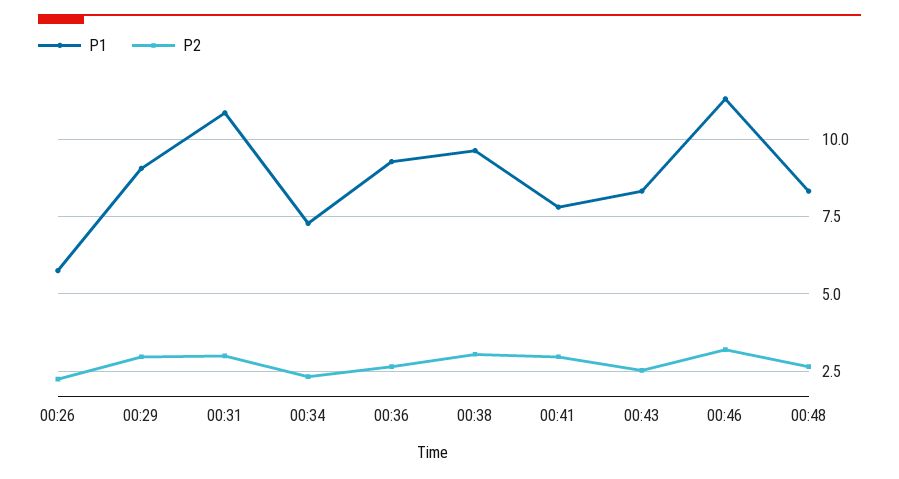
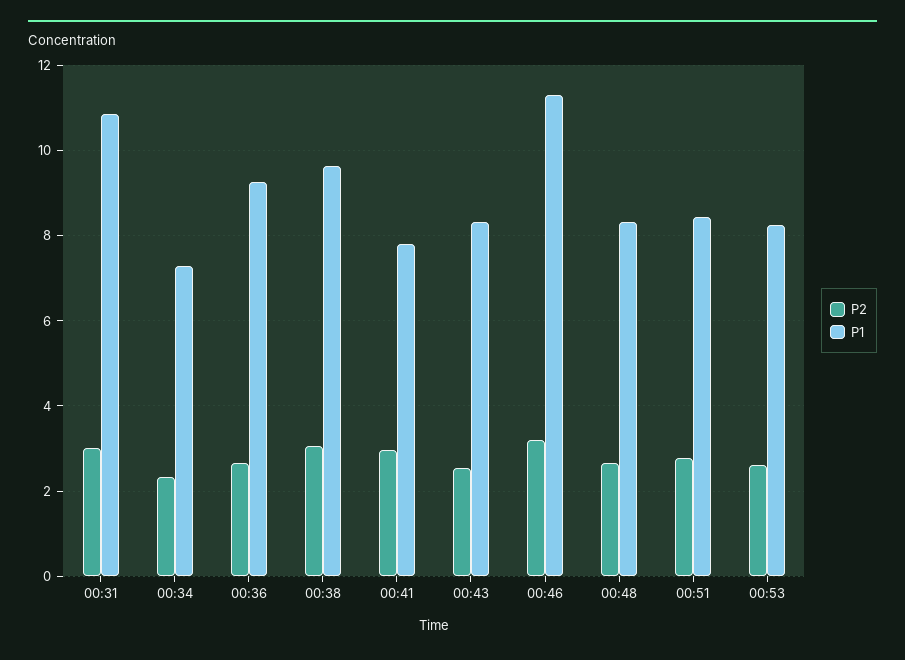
P1, 00:26: 5.75 -> none
P2, 00:26: 2.25 -> none
P1, 00:29: 9 -> none
P2, 00:29: 3 -> none
P2, 00:51: none -> 2.8
P1, 00:51: none -> 8.4
P2, 00:53: none -> 2.6
P1, 00:53: none -> 8.2

